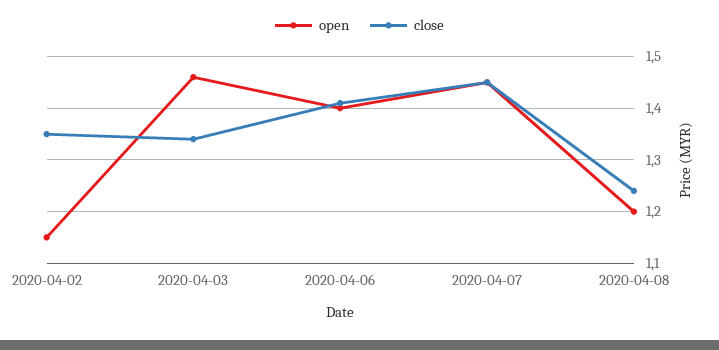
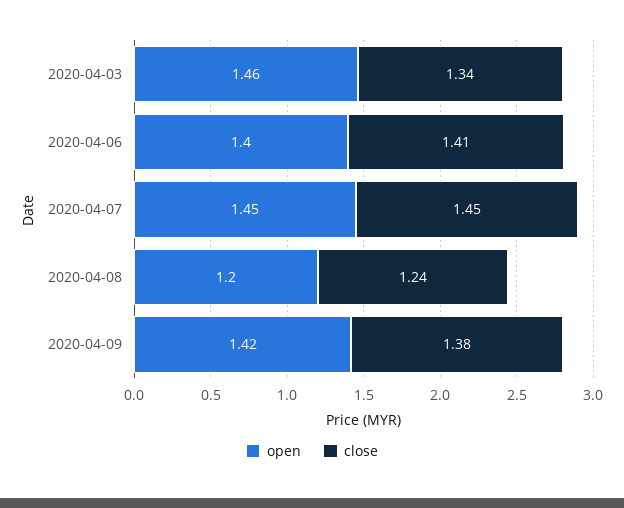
open, 2020-04-02: 1.15 -> none
close, 2020-04-02: 1.35 -> none
open, 2020-04-09: none -> 1.42
close, 2020-04-09: none -> 1.38

